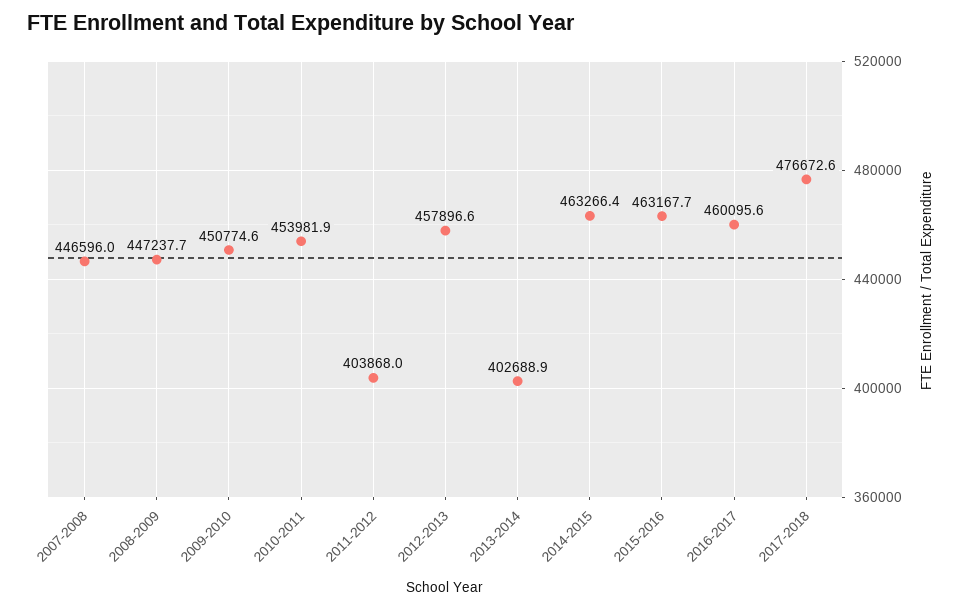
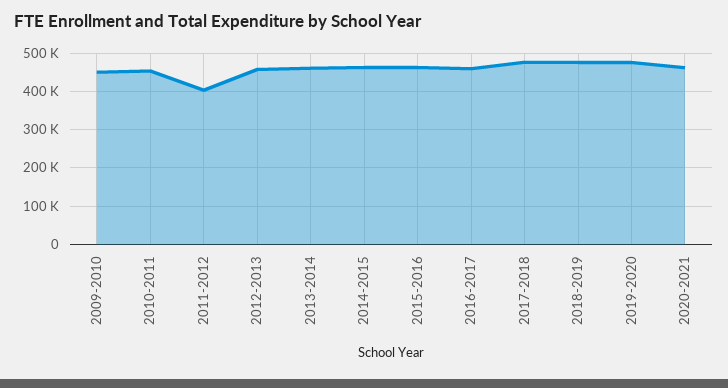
2007-2008: 446596 -> none
2008-2009: 447237.7 -> none
2013-2014: 402688.9 -> 460000
2018-2019: none -> 480000
2019-2020: none -> 480000
2020-2021: none -> 460000

